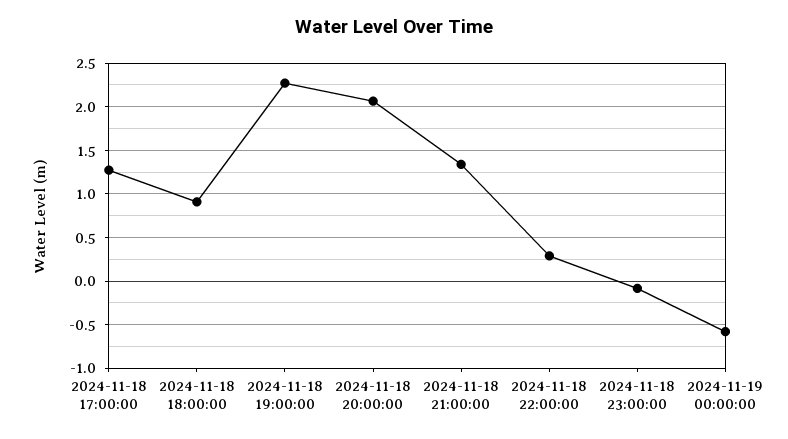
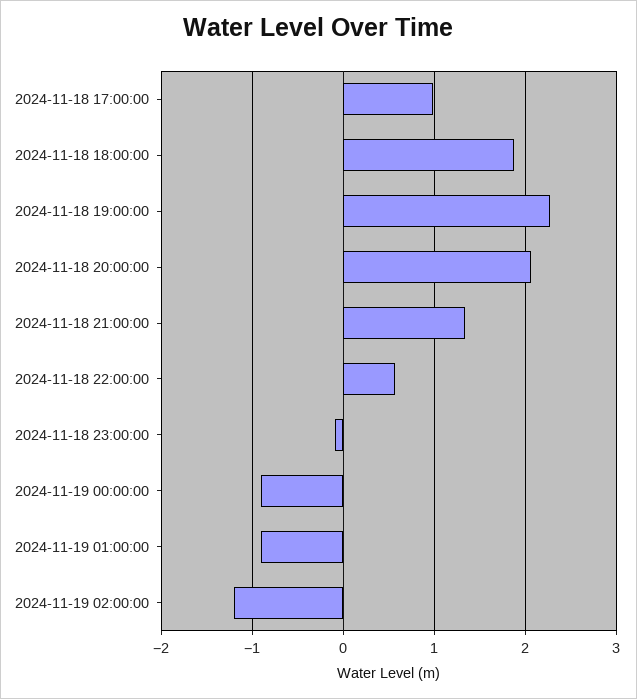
2024-11-18 17:00:00: 1.3 -> 1
2024-11-18 18:00:00: 0.9 -> 1.9
2024-11-18 22:00:00: 0.3 -> 0.6
2024-11-19 00:00:00: -0.6 -> -0.9
2024-11-19 01:00:00: none -> -0.9
2024-11-19 02:00:00: none -> -1.2

